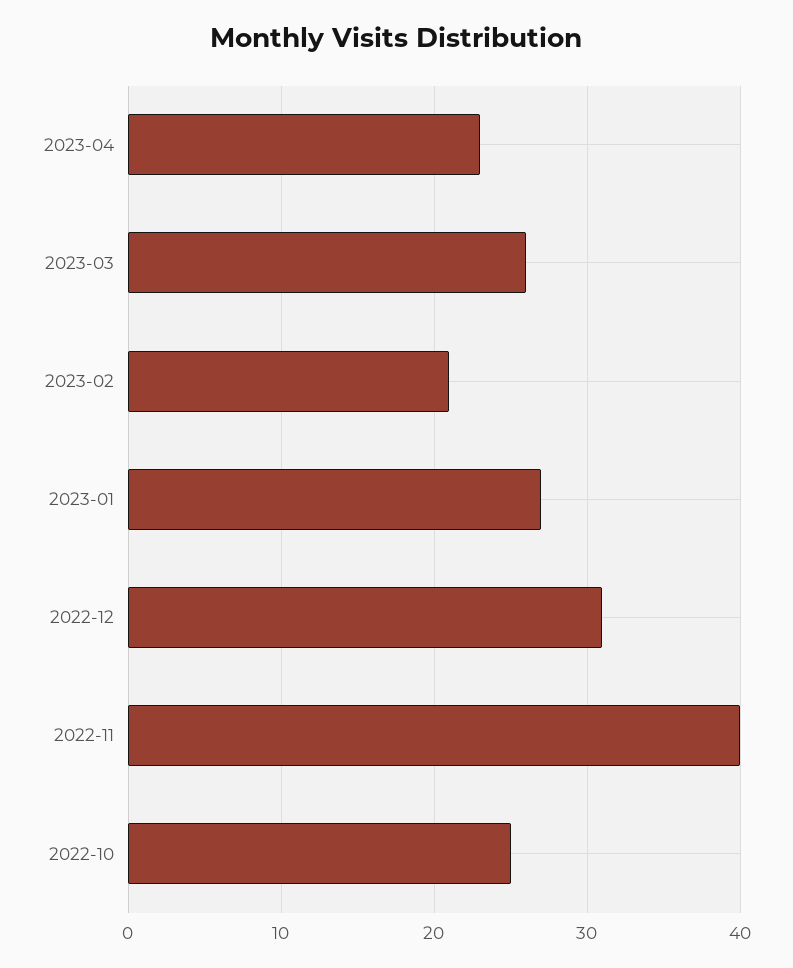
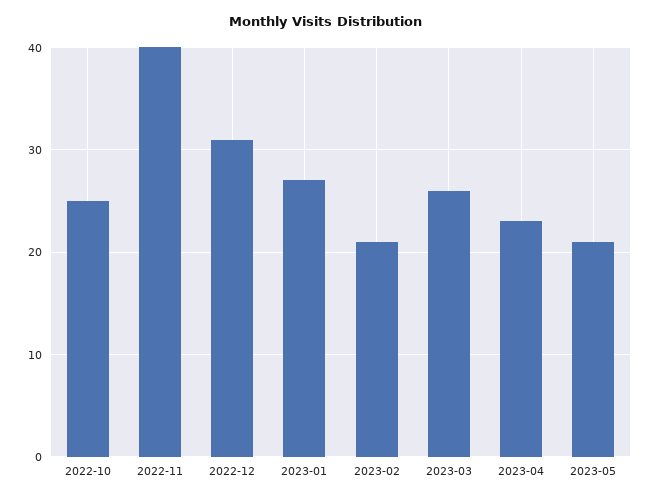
2023-05: none -> 21

